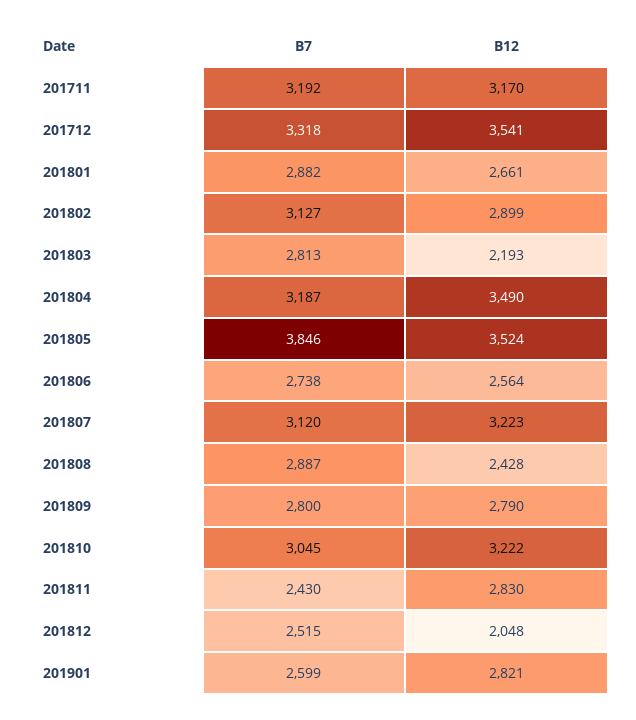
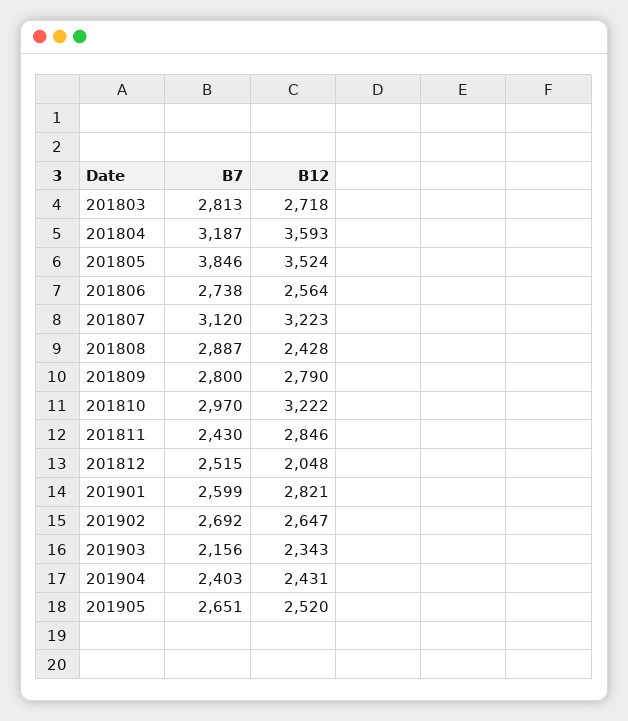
B7, 201711: 3192 -> none
B12, 201711: 3170 -> none
B7, 201712: 3318 -> none
B12, 201712: 3541 -> none
B7, 201801: 2882 -> none
B12, 201801: 2661 -> none
B7, 201802: 3127 -> none
B12, 201802: 2899 -> none
B12, 201803: 2193 -> 2718
B12, 201804: 3490 -> 3593
B7, 201810: 3045 -> 2970
B12, 201811: 2830 -> 2846
B7, 201902: none -> 2692
B12, 201902: none -> 2647
B7, 201903: none -> 2156
B12, 201903: none -> 2343
B7, 201904: none -> 2403
B12, 201904: none -> 2431
B7, 201905: none -> 2651
B12, 201905: none -> 2520

